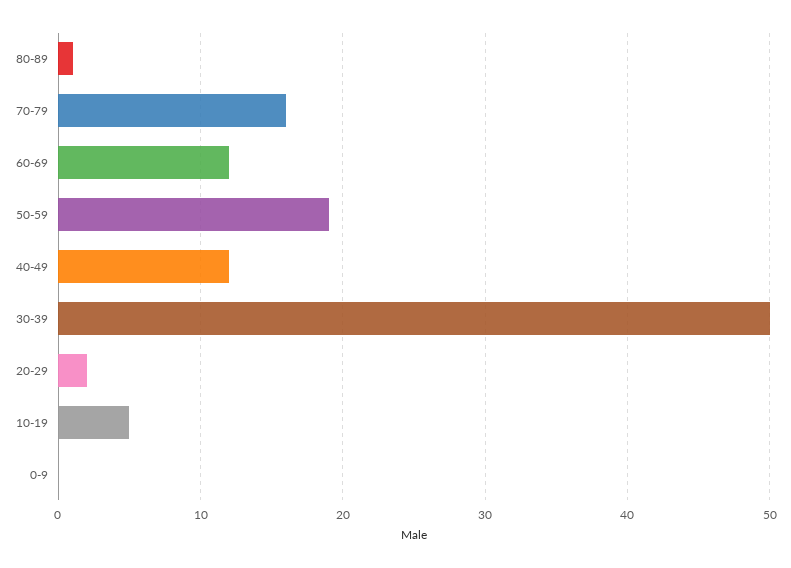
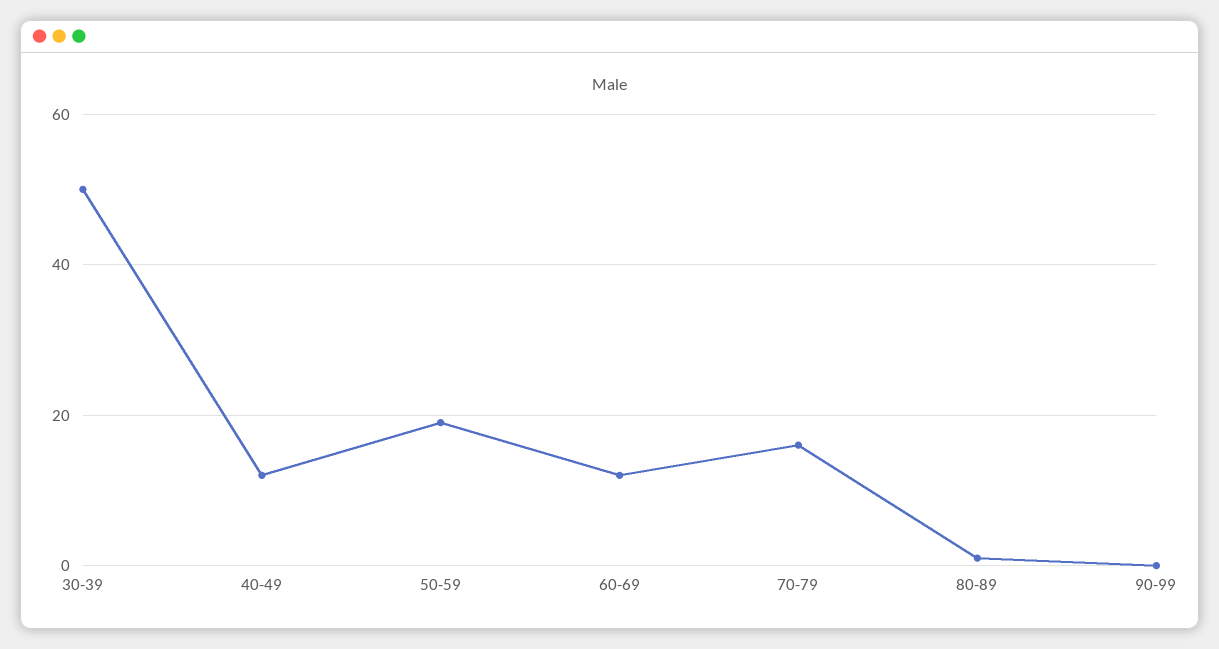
20-29: 2 -> none
10-19: 5 -> none
0-9: 0 -> none
90-99: none -> 0

